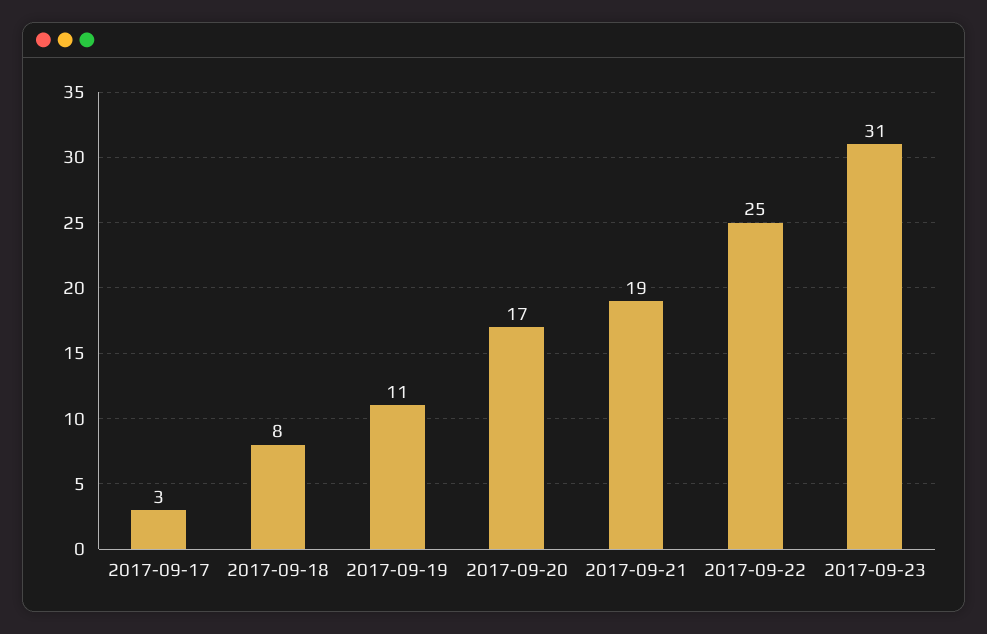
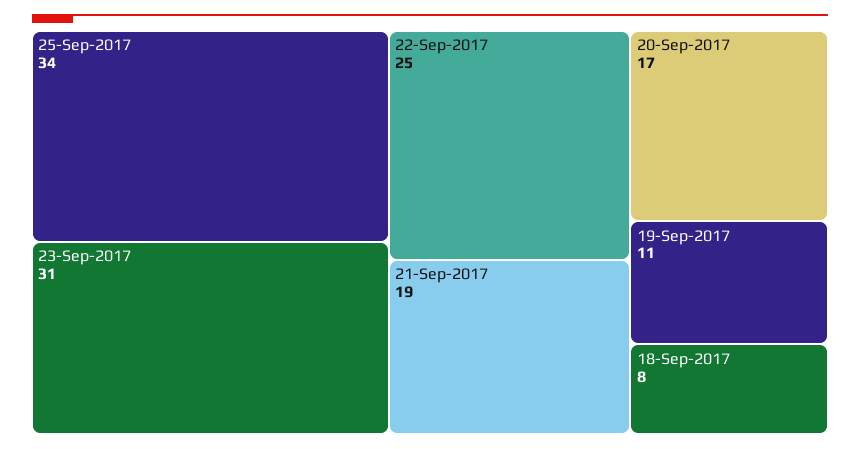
2017-09-17: 3 -> none
25-Sep-2017: none -> 34

